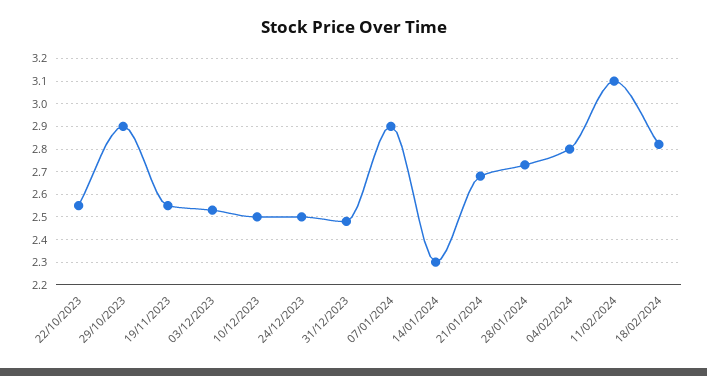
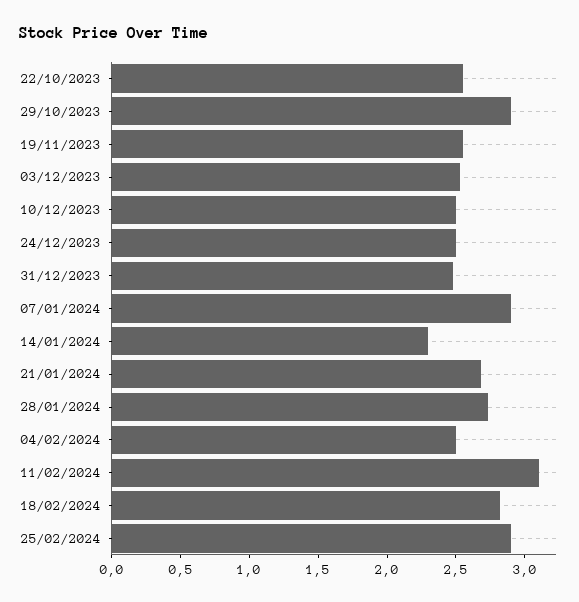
04/02/2024: 2.8 -> 2.5
25/02/2024: none -> 2.9

